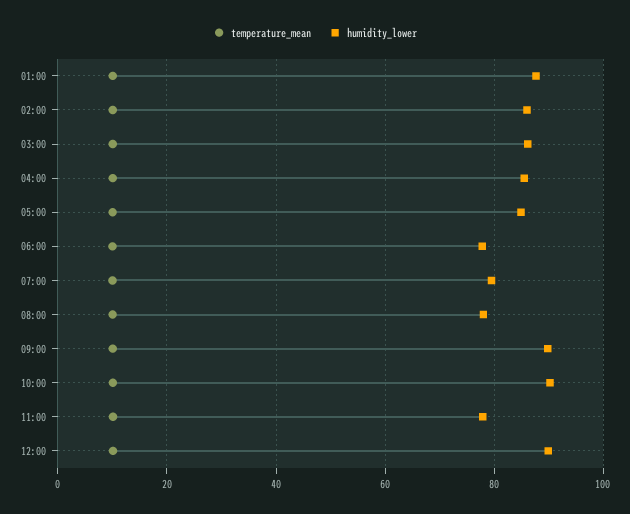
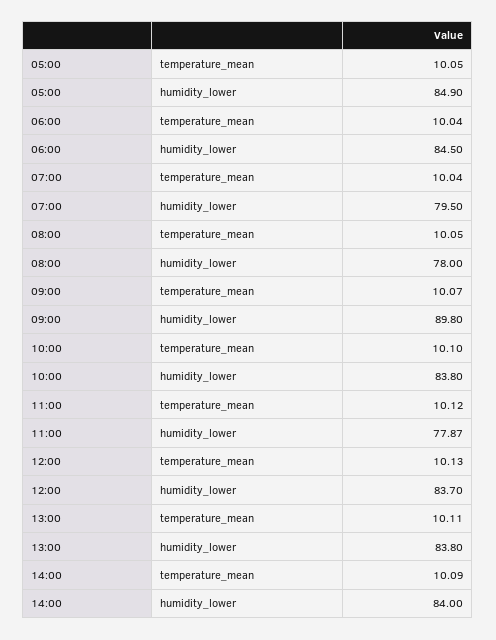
temperature_mean, 01:00: 10 -> none
humidity_lower, 01:00: 88 -> none
temperature_mean, 02:00: 10 -> none
humidity_lower, 02:00: 86 -> none
temperature_mean, 03:00: 10 -> none
humidity_lower, 03:00: 86 -> none
temperature_mean, 04:00: 10 -> none
humidity_lower, 04:00: 86 -> none
humidity_lower, 06:00: 78 -> 84.5
humidity_lower, 10:00: 90 -> 83.8
humidity_lower, 12:00: 90 -> 83.7
temperature_mean, 13:00: none -> 10.11
humidity_lower, 13:00: none -> 83.8
temperature_mean, 14:00: none -> 10.09
humidity_lower, 14:00: none -> 84

